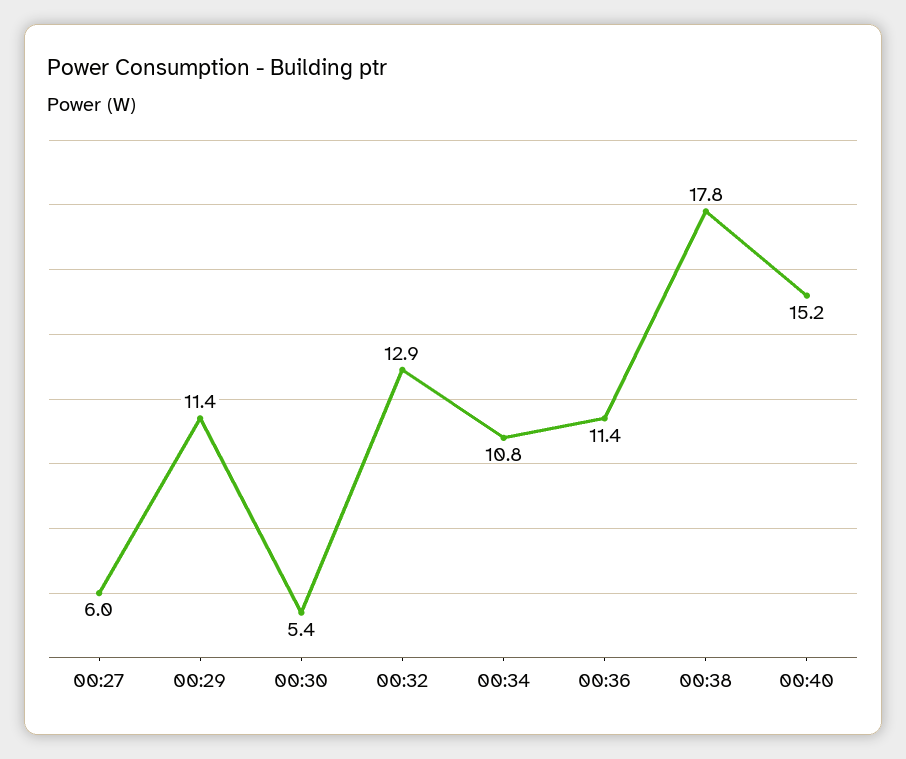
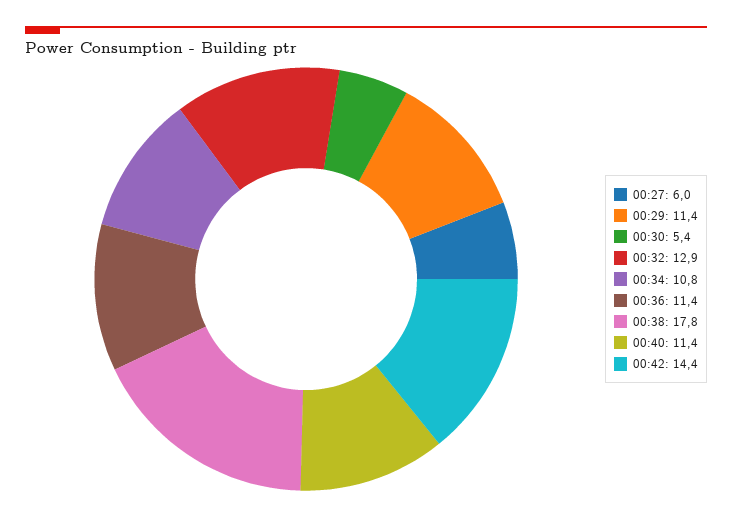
00:40: 15.2 -> 11.4
00:42: none -> 14.4

